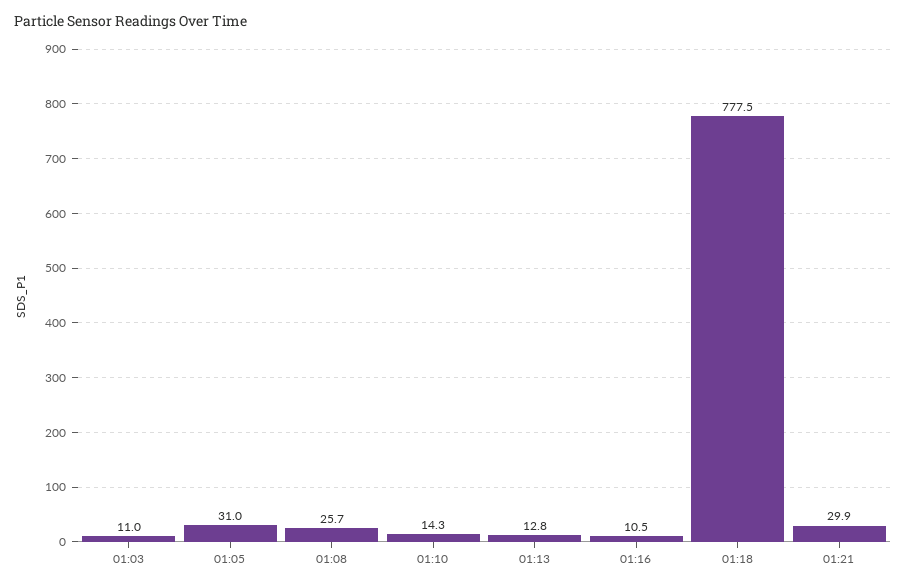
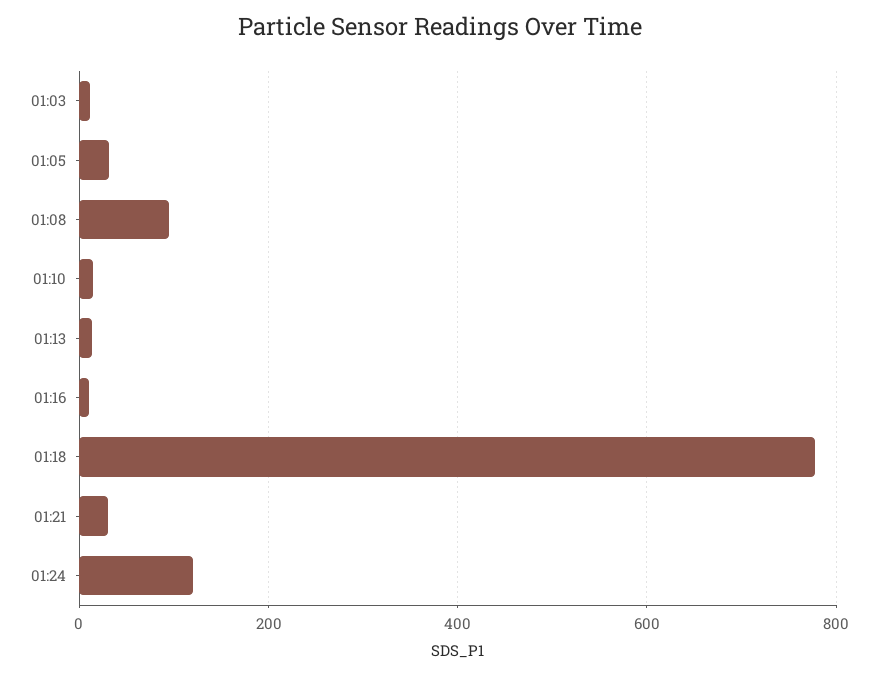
01:08: 25.7 -> 100
01:24: none -> 120

